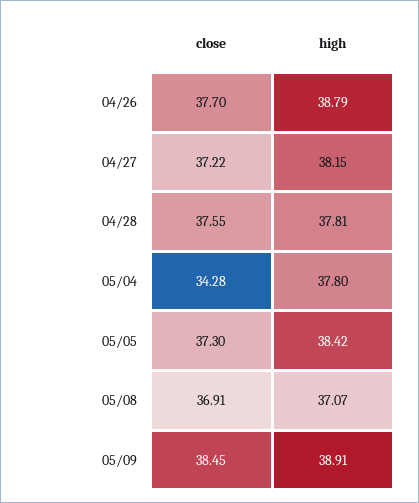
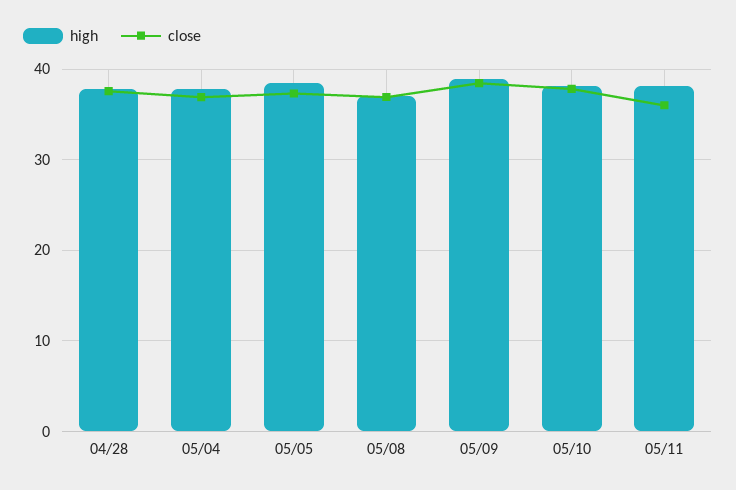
close, 04/26: 37.7 -> none
high, 04/26: 38.79 -> none
close, 04/27: 37.22 -> none
high, 04/27: 38.15 -> none
close, 05/04: 34.28 -> 37
high, 05/10: none -> 38
close, 05/10: none -> 38
high, 05/11: none -> 38
close, 05/11: none -> 36

